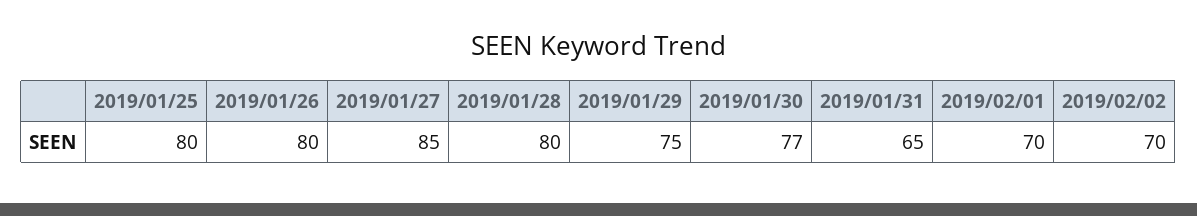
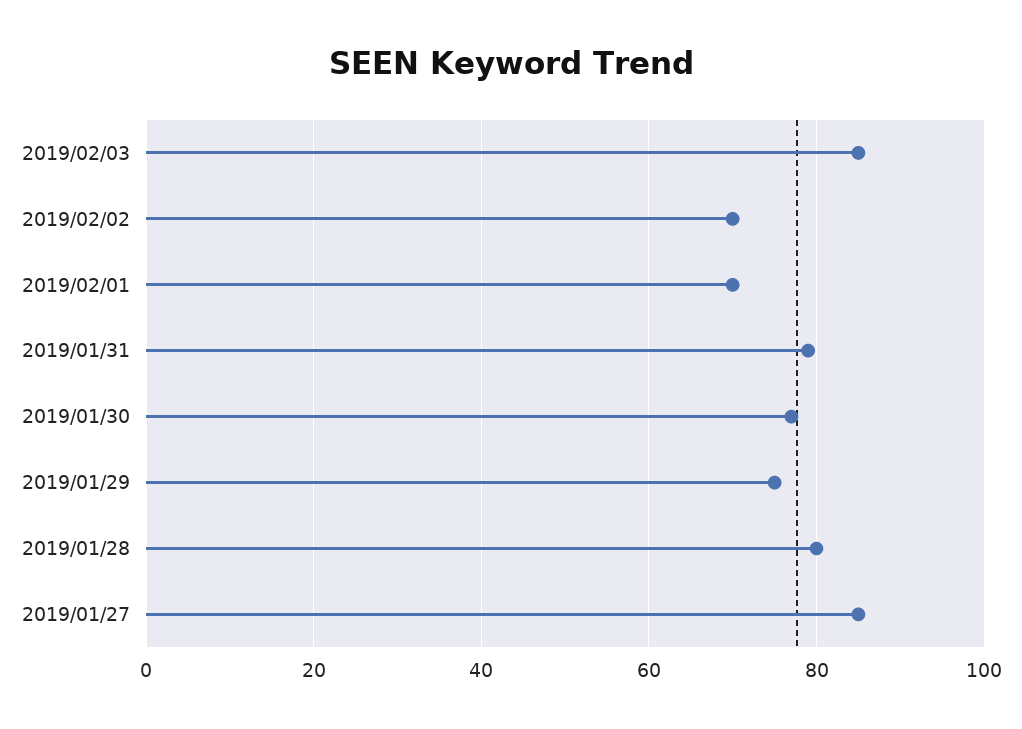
2019/01/25: 80 -> none
2019/01/26: 80 -> none
2019/01/31: 65 -> 80
2019/02/03: none -> 85

